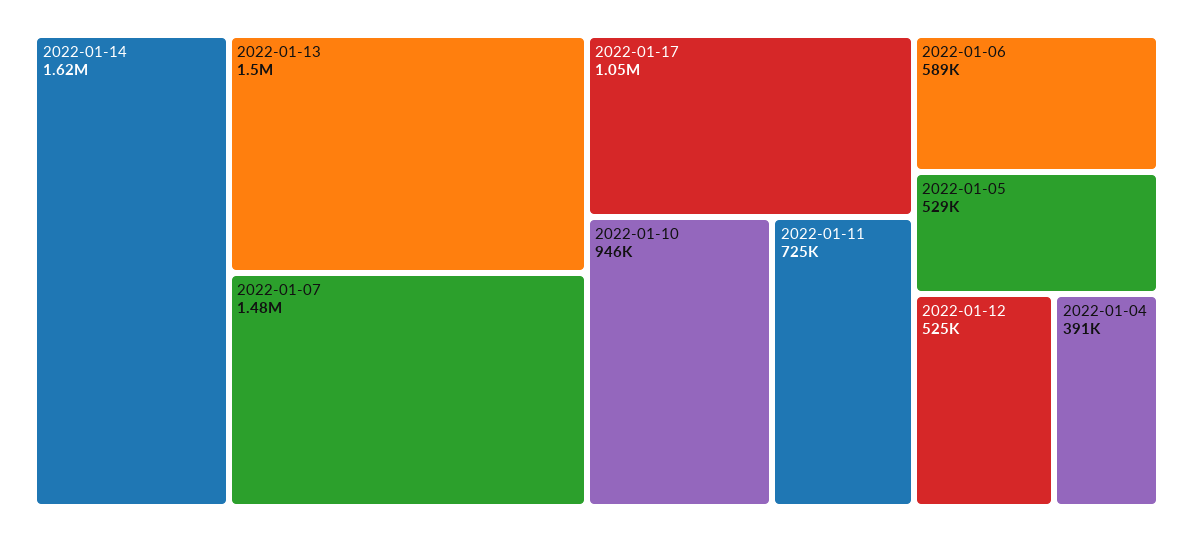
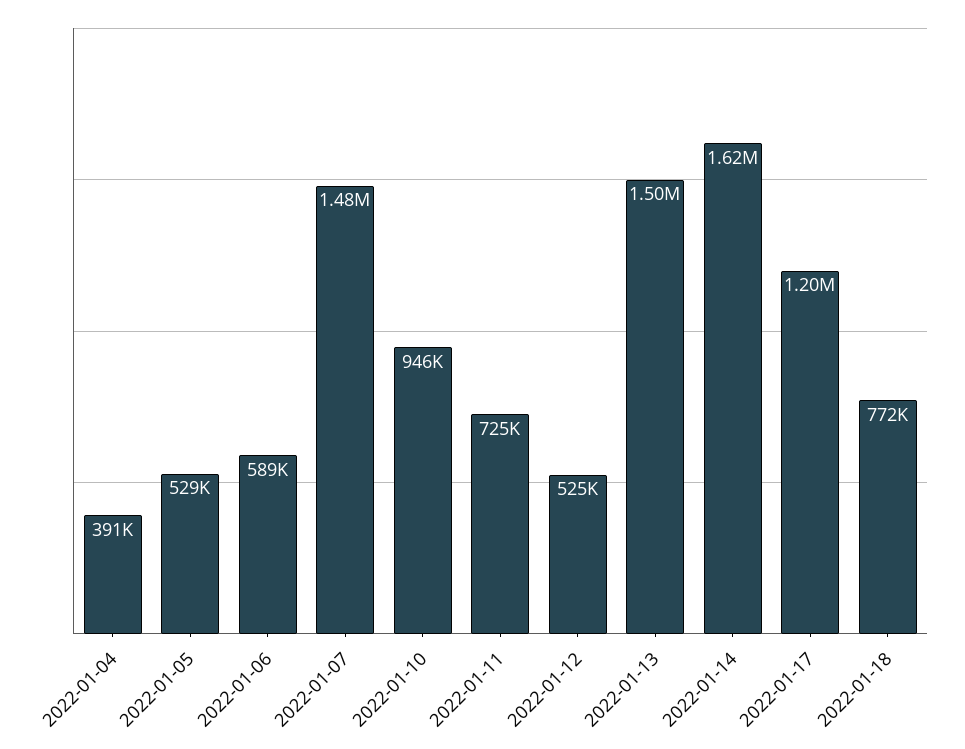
2022-01-17: 1050000 -> 1200000
2022-01-18: none -> 772000

